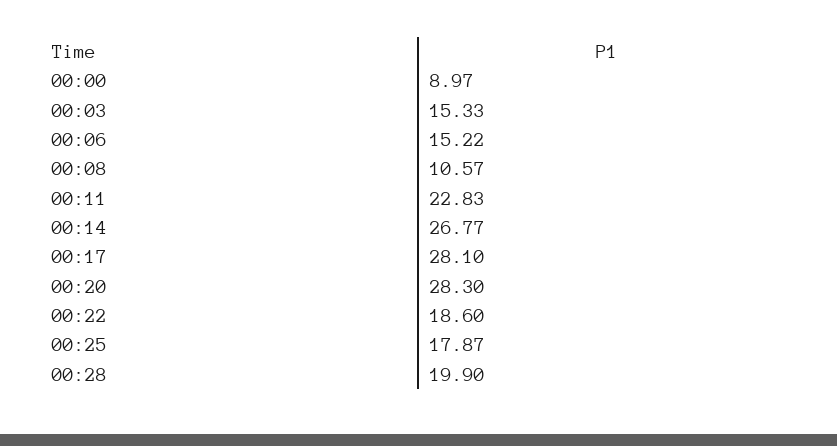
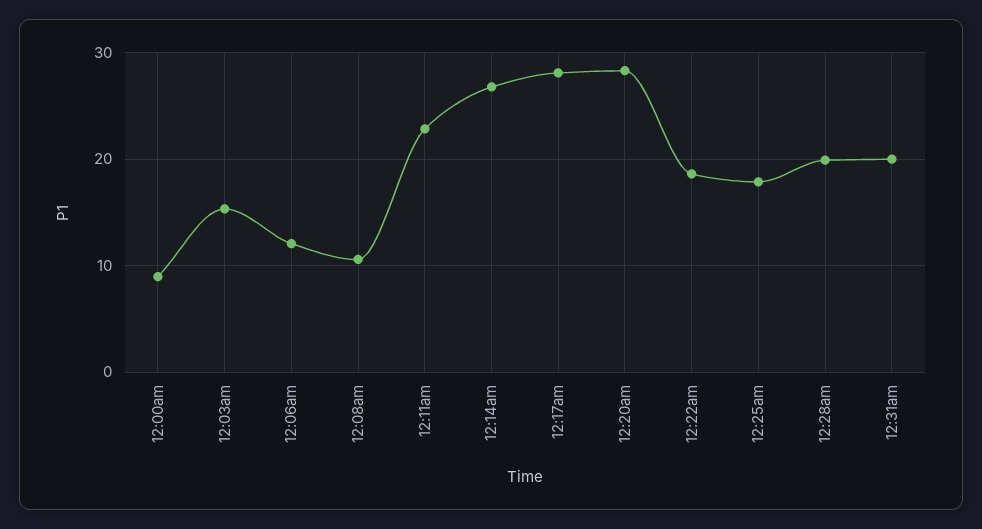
00:06: 15.22 -> 12
12:31am: none -> 20

